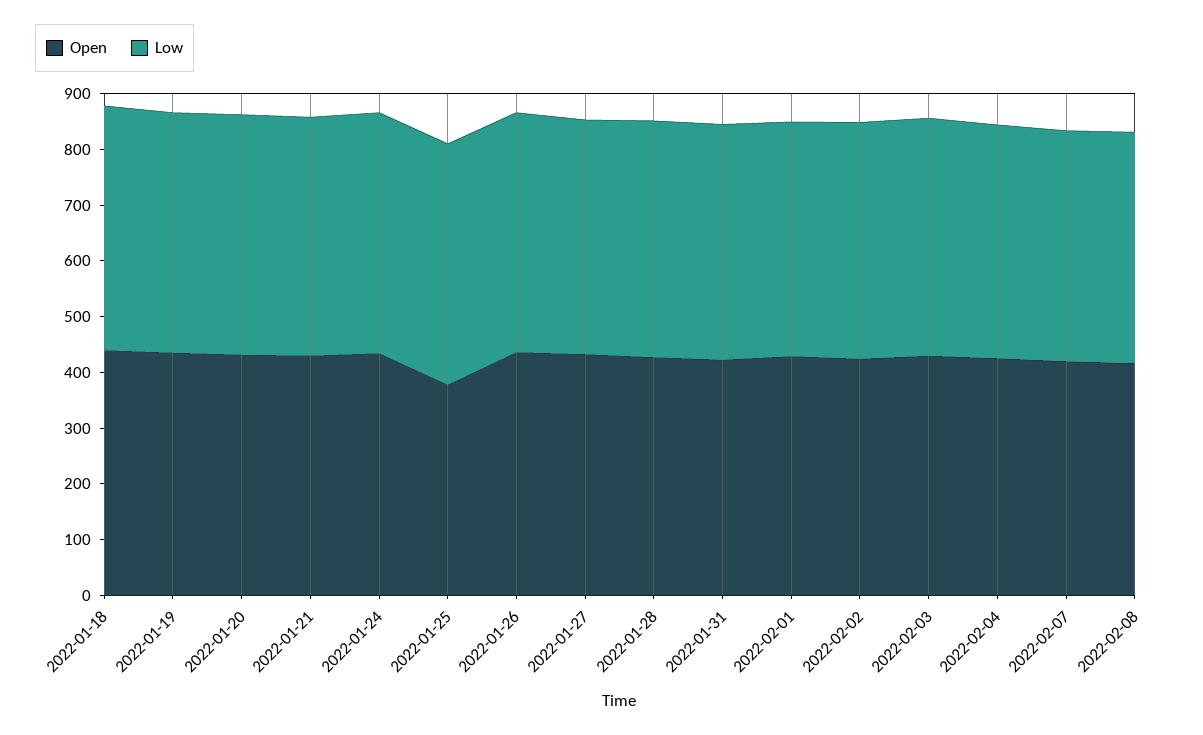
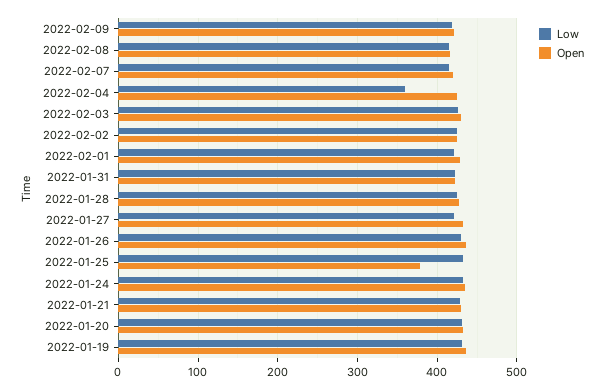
Open, 2022-01-18: 440 -> none
Low, 2022-01-18: 440 -> none
Low, 2022-02-04: 420 -> 360
Low, 2022-02-09: none -> 420
Open, 2022-02-09: none -> 420

